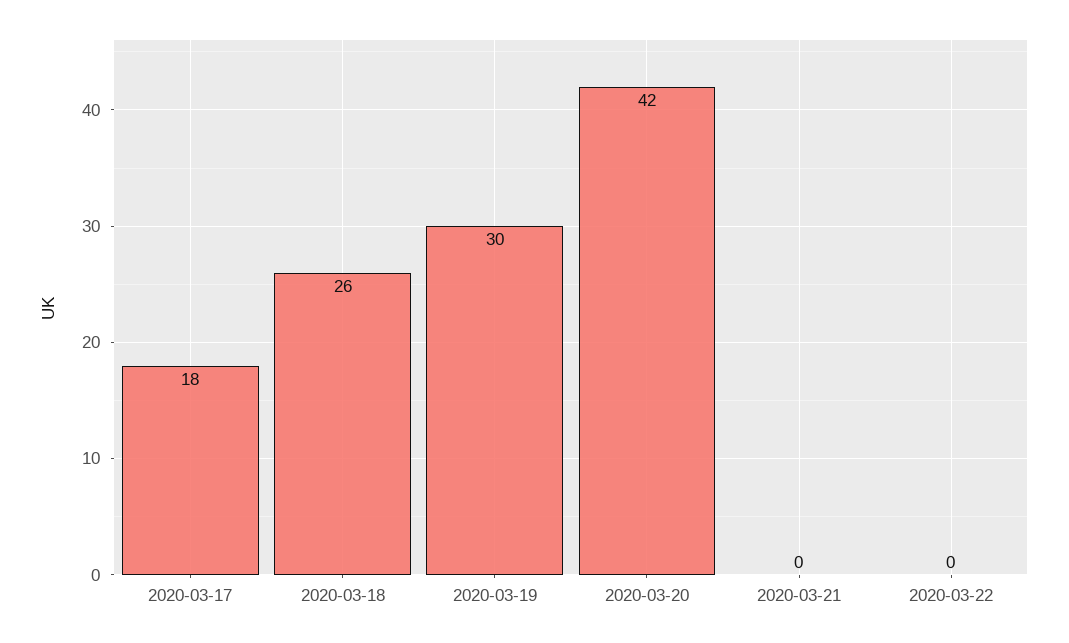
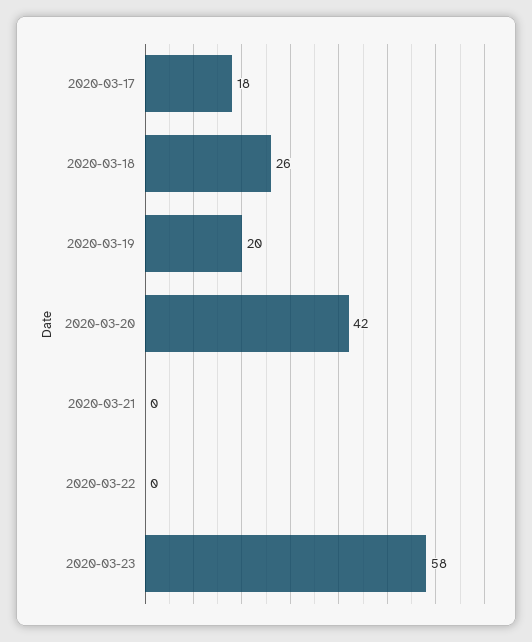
2020-03-19: 30 -> 20
2020-03-23: none -> 58

